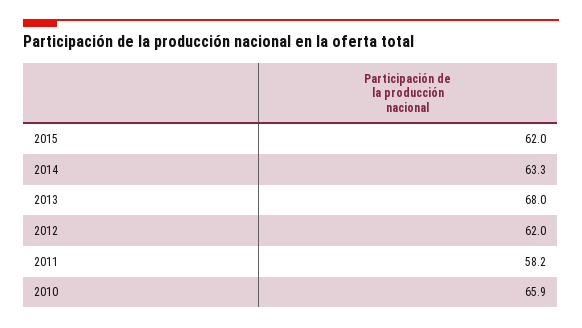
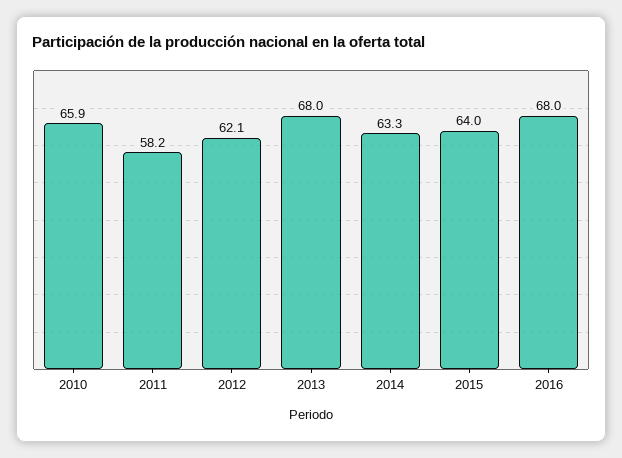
2015: 62 -> 64
2012: 62 -> 62.1
2016: none -> 68

